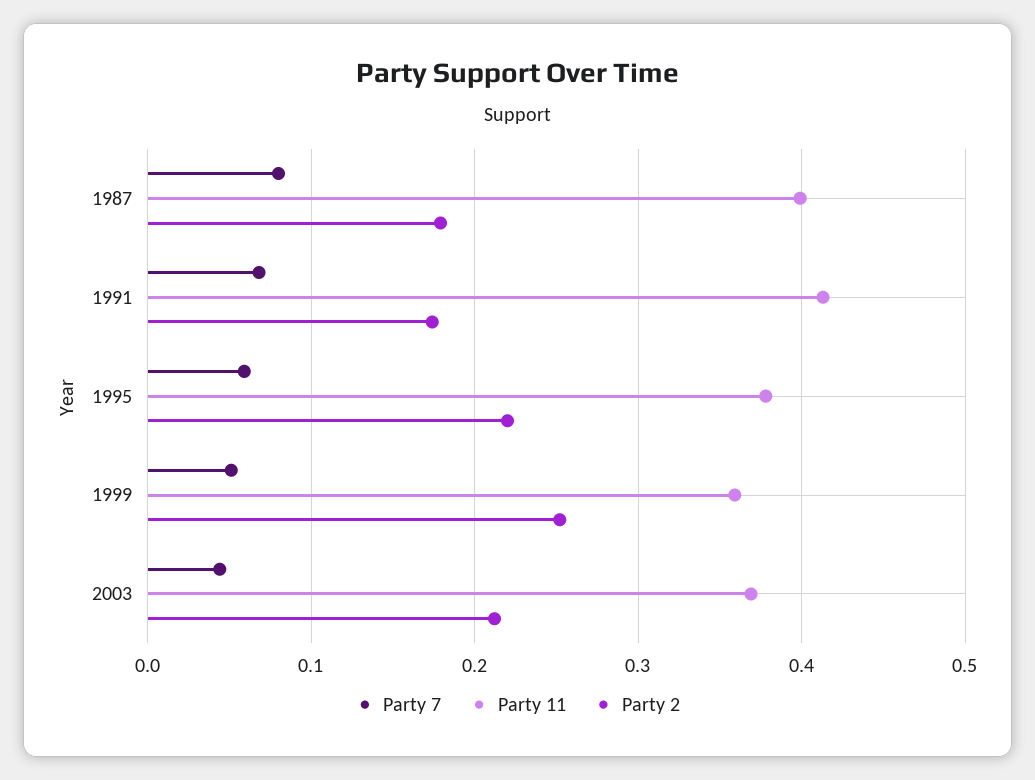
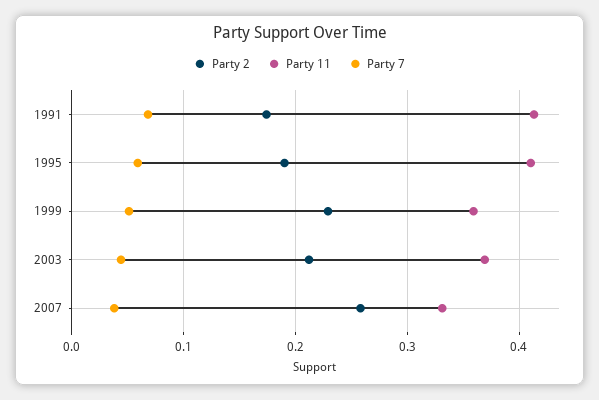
Party 7, 1987: 0.08 -> none
Party 11, 1987: 0.4 -> none
Party 2, 1987: 0.18 -> none
Party 11, 1995: 0.38 -> 0.41
Party 2, 1995: 0.22 -> 0.19
Party 2, 1999: 0.25 -> 0.23
Party 2, 2007: none -> 0.26
Party 11, 2007: none -> 0.33
Party 7, 2007: none -> 0.04

